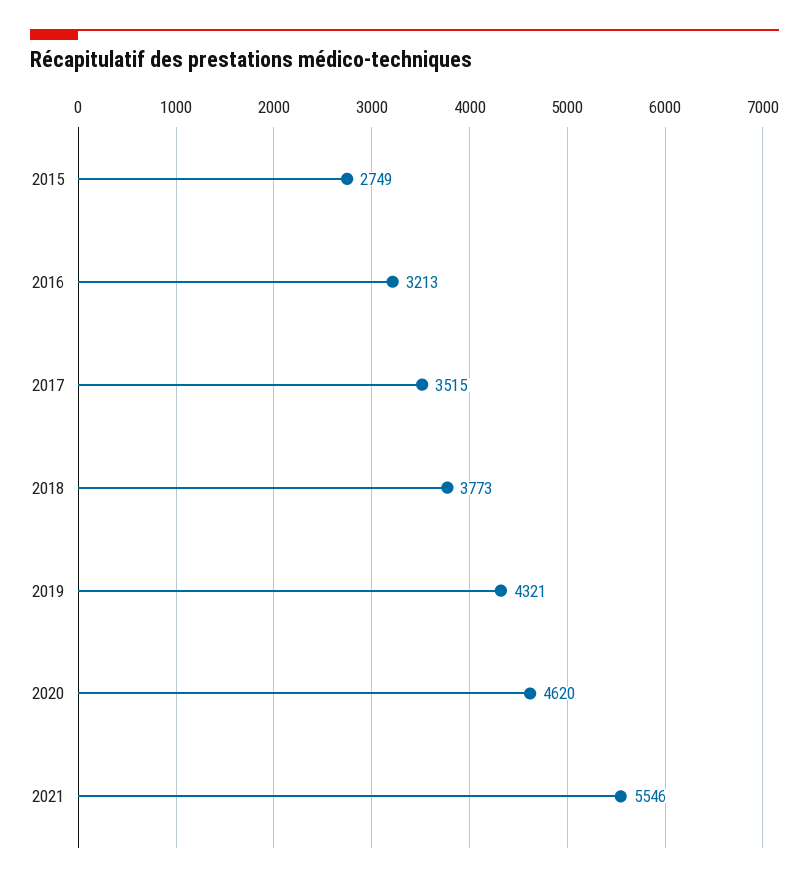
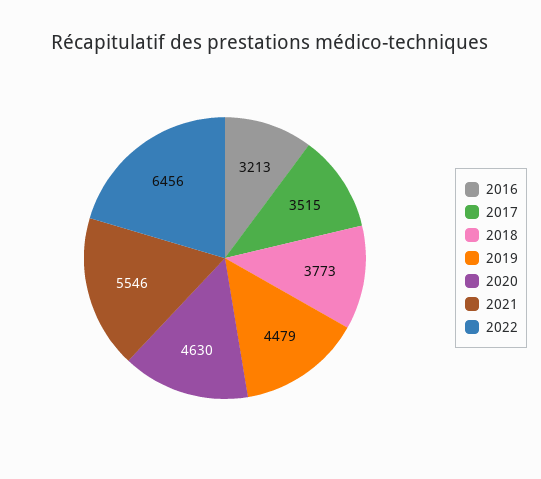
2015: 2749 -> none
2019: 4321 -> 4479
2020: 4620 -> 4630
2022: none -> 6456

